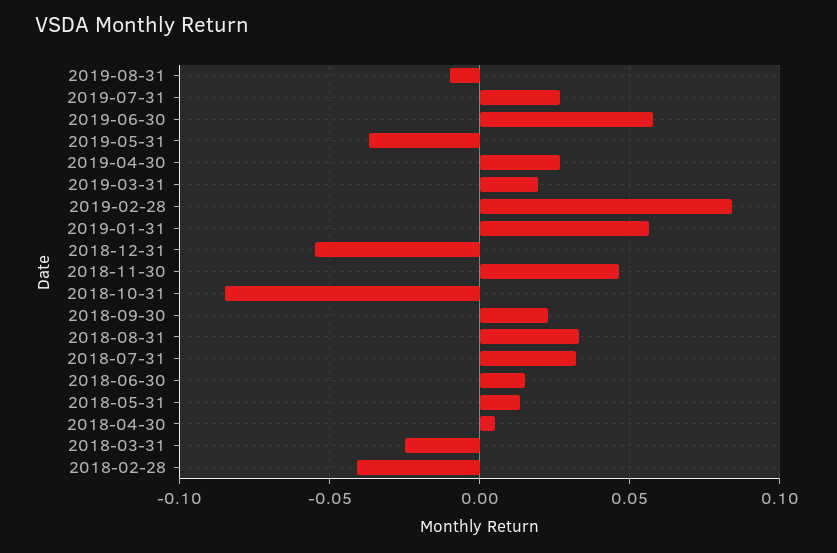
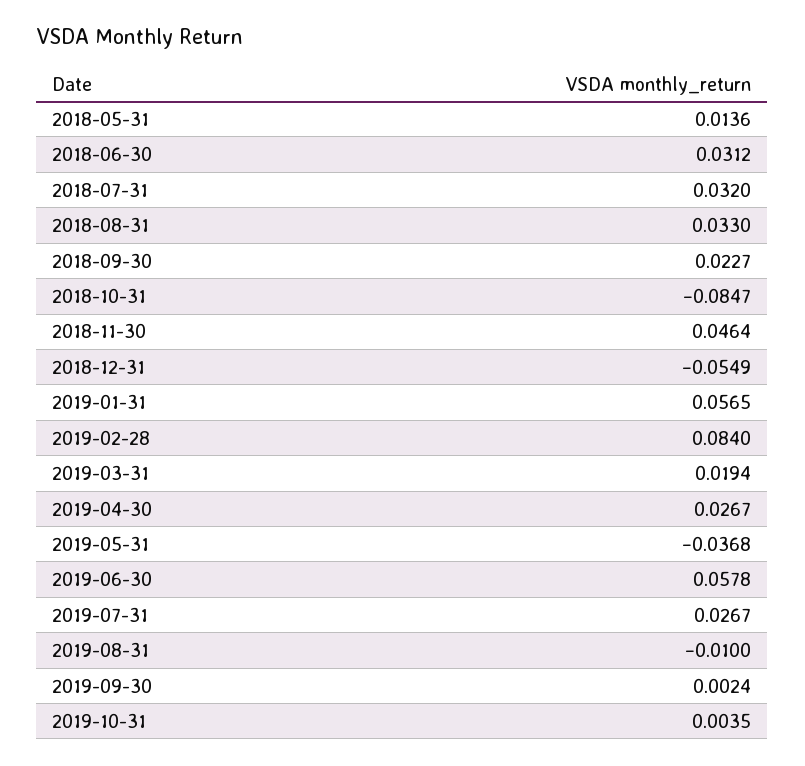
2018-06-30: 0.015 -> 0.0312
2018-04-30: 0.005 -> none
2018-03-31: -0.025 -> none
2018-02-28: -0.04 -> none
2019-09-30: none -> 0.0024
2019-10-31: none -> 0.0035

